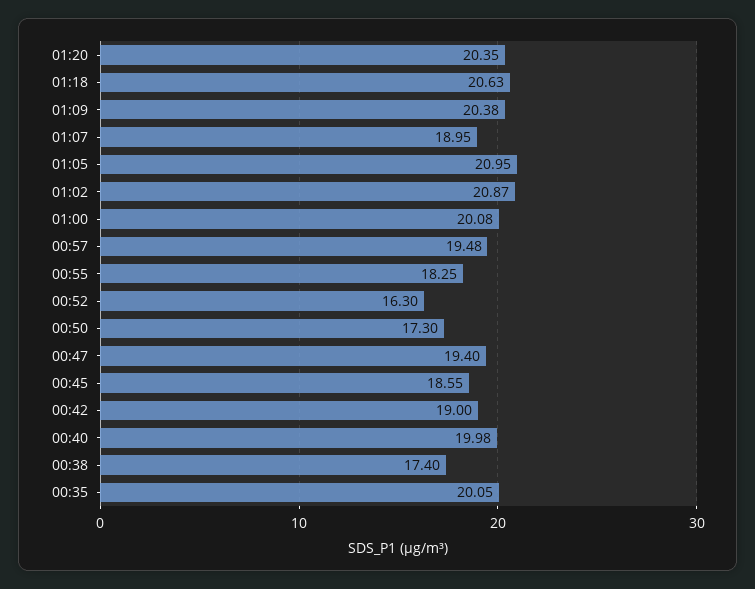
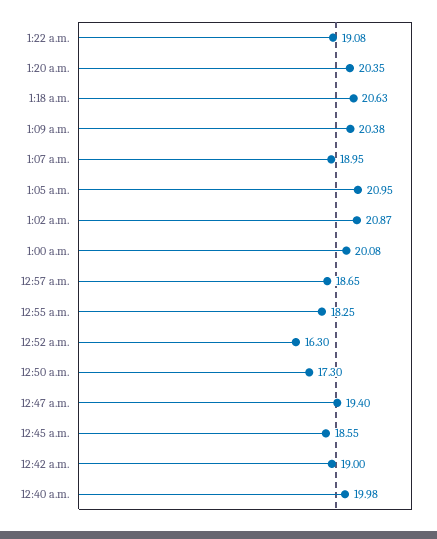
00:57: 19.48 -> 18.65
00:38: 17.4 -> none
00:35: 20.05 -> none
1:22 a.m.: none -> 19.08

